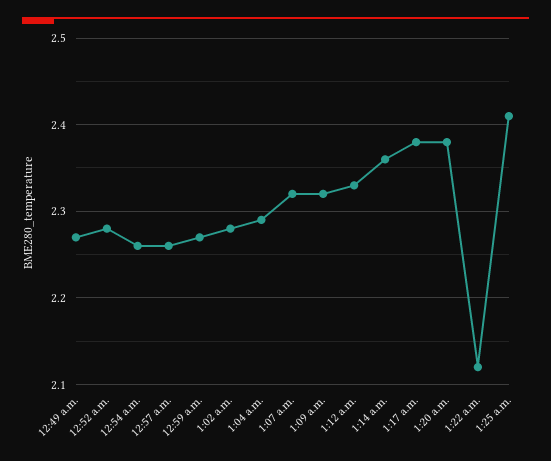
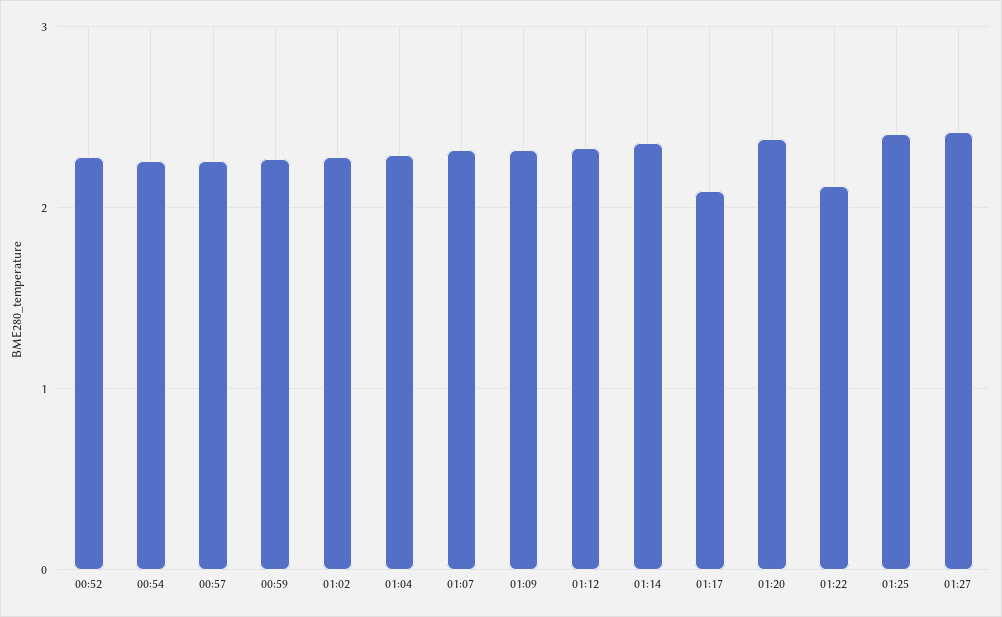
12:49 a.m.: 2.27 -> none
1:17 a.m.: 2.38 -> 2.1
01:27: none -> 2.4

